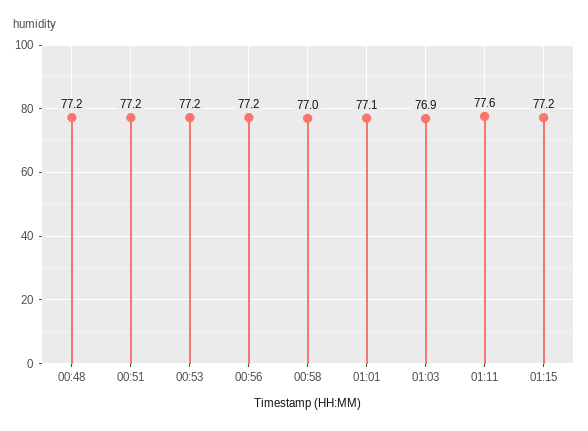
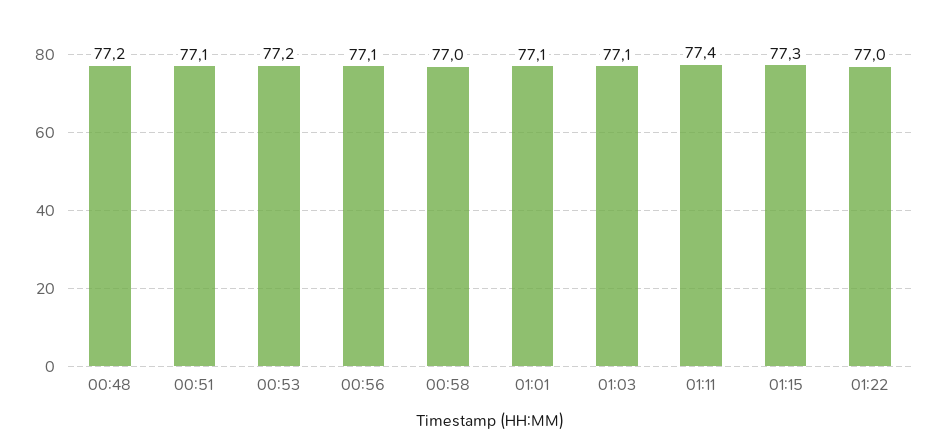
00:51: 77.2 -> 77.1
00:56: 77.2 -> 77.1
01:03: 76.9 -> 77.1
01:11: 77.6 -> 77.4
01:15: 77.2 -> 77.3
01:22: none -> 77

